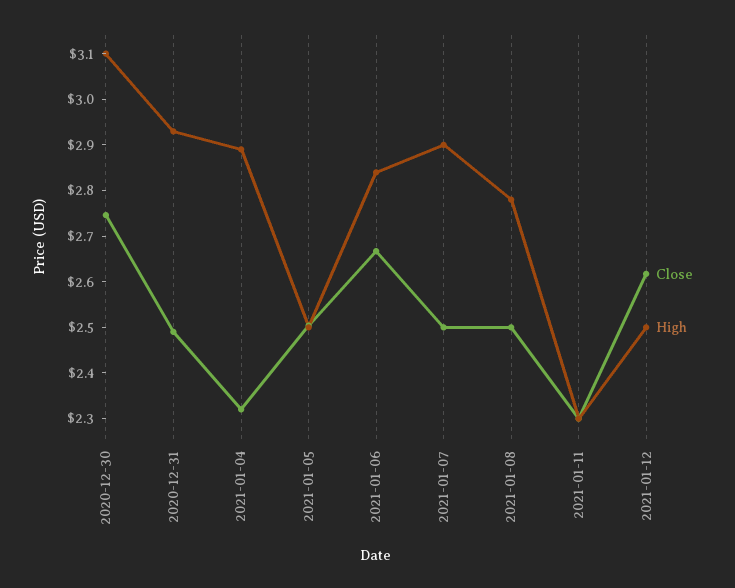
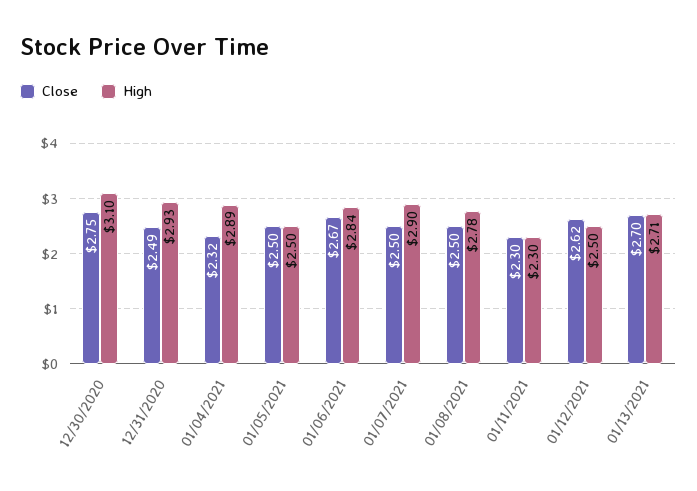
Close, 01/13/2021: none -> 2.7
High, 01/13/2021: none -> 2.71

